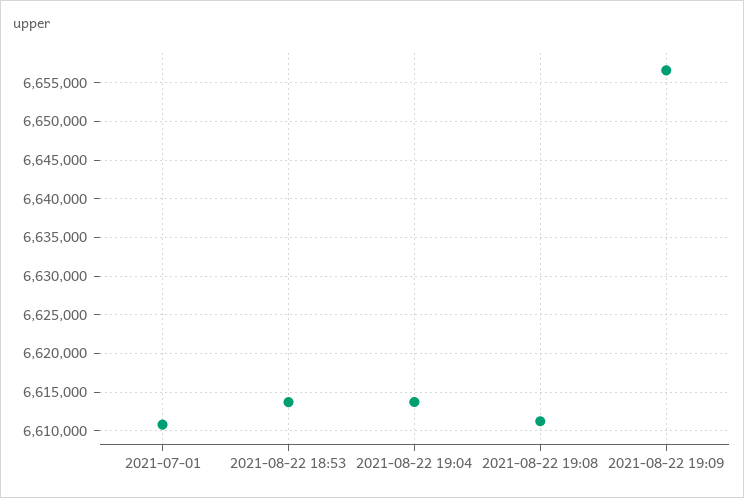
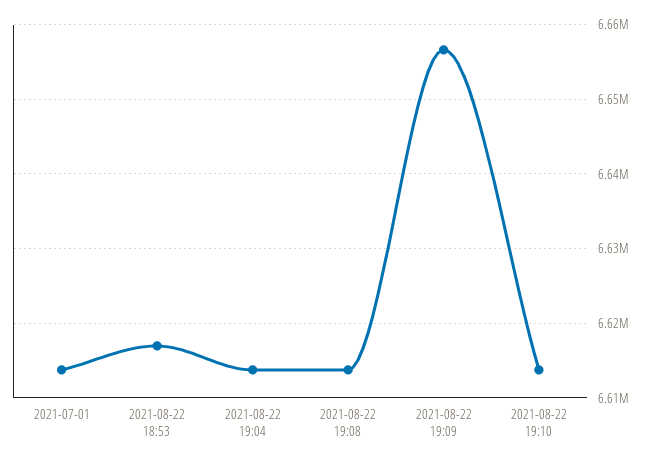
2021-07-01: 6611000 -> 6614000
2021-08-22 18:53: 6614000 -> 6617000
2021-08-22 19:08: 6611000 -> 6614000
2021-08-22 19:10: none -> 6614000

